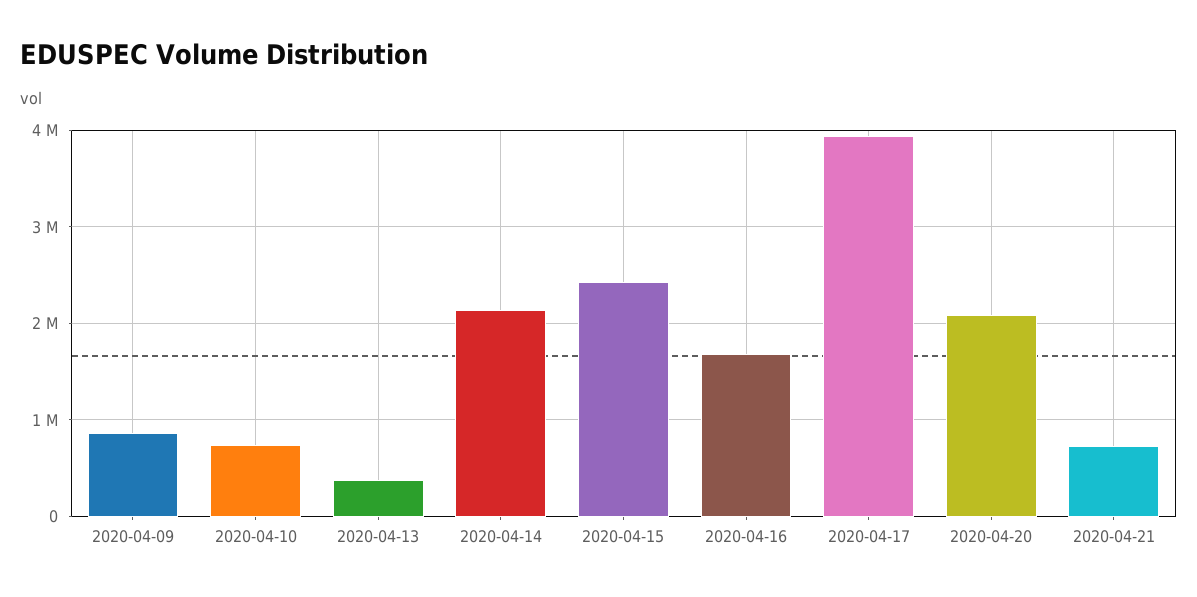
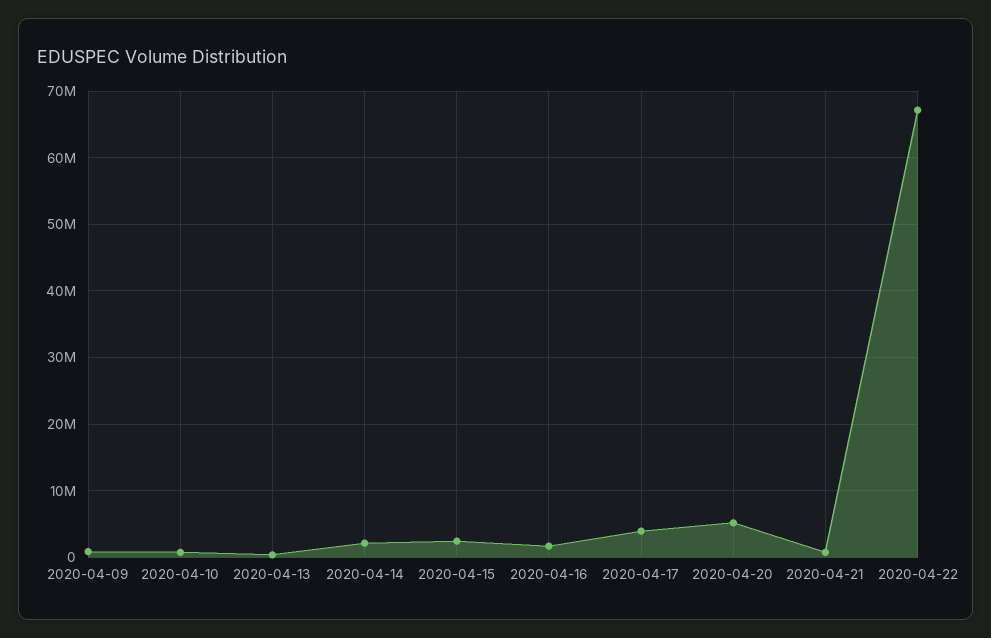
2020-04-20: 2100000 -> 5000000
2020-04-22: none -> 67000000

